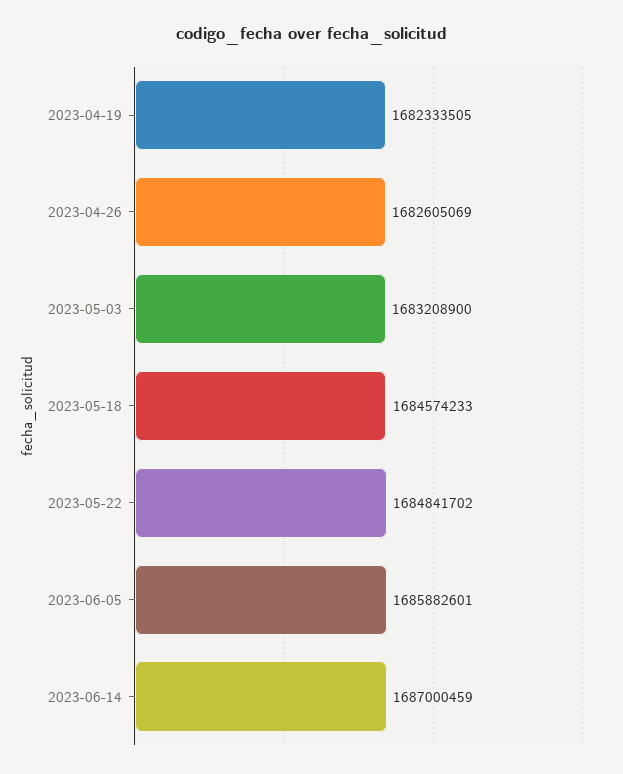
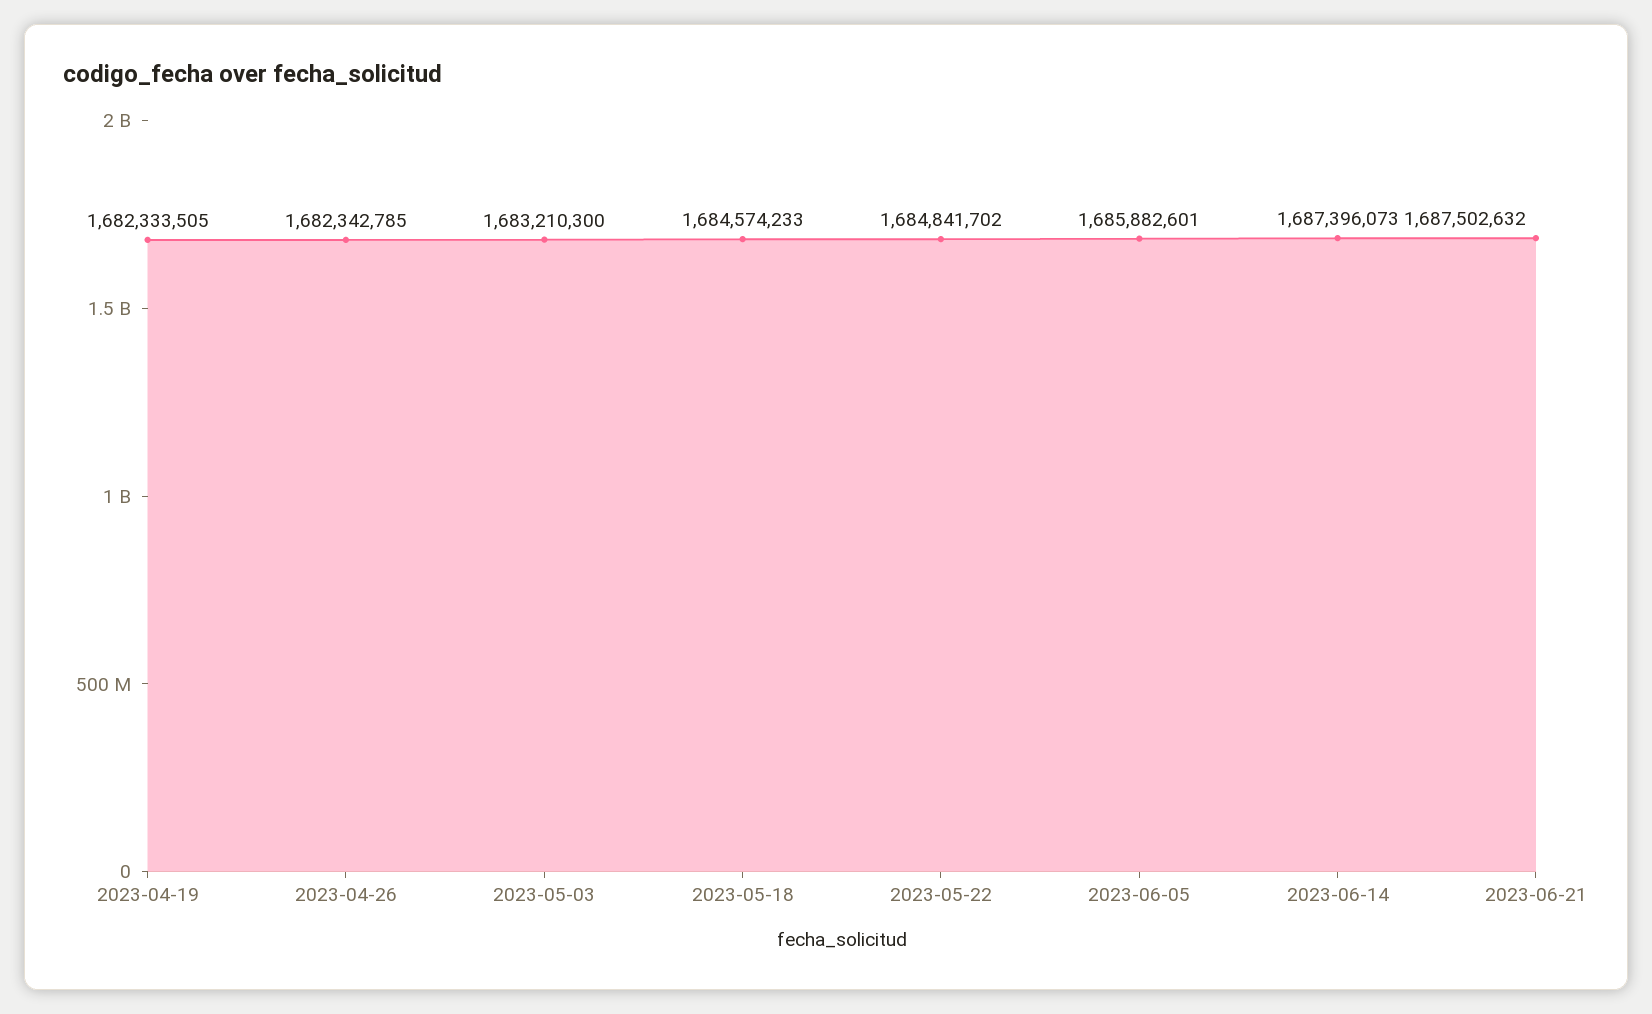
2023-04-26: 1682605069 -> 1682342785
2023-05-03: 1683208900 -> 1683210300
2023-06-14: 1687000459 -> 1687396073
2023-06-21: none -> 1687502632

